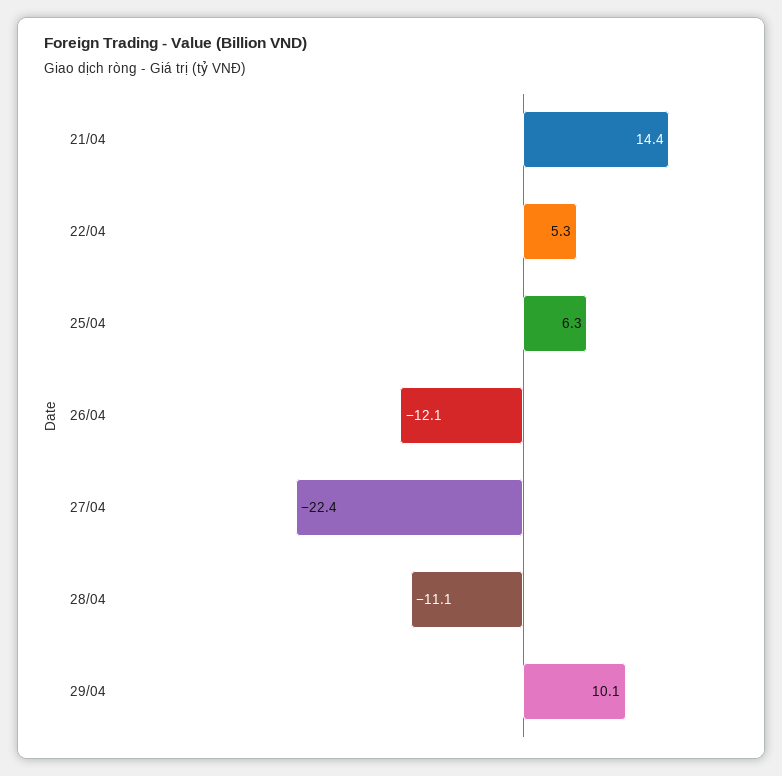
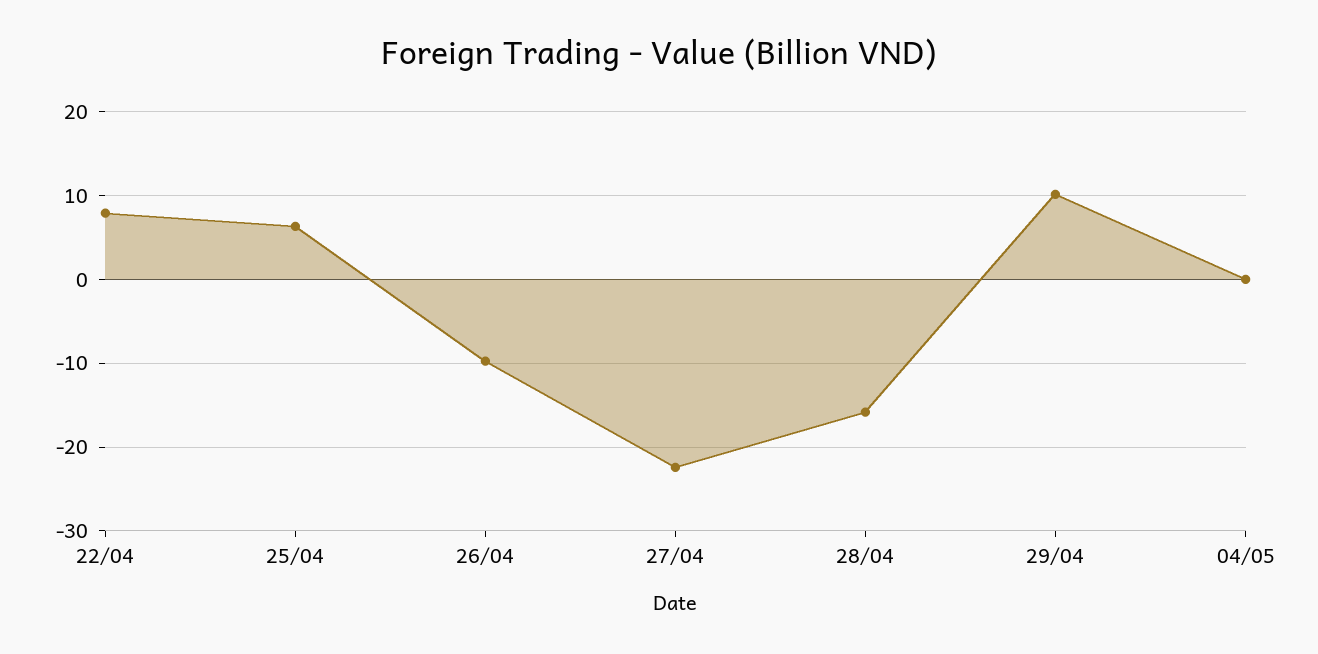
21/04: 14.4 -> none
22/04: 5.3 -> 8
26/04: -12.1 -> -10
28/04: -11.1 -> -16
04/05: none -> 0

